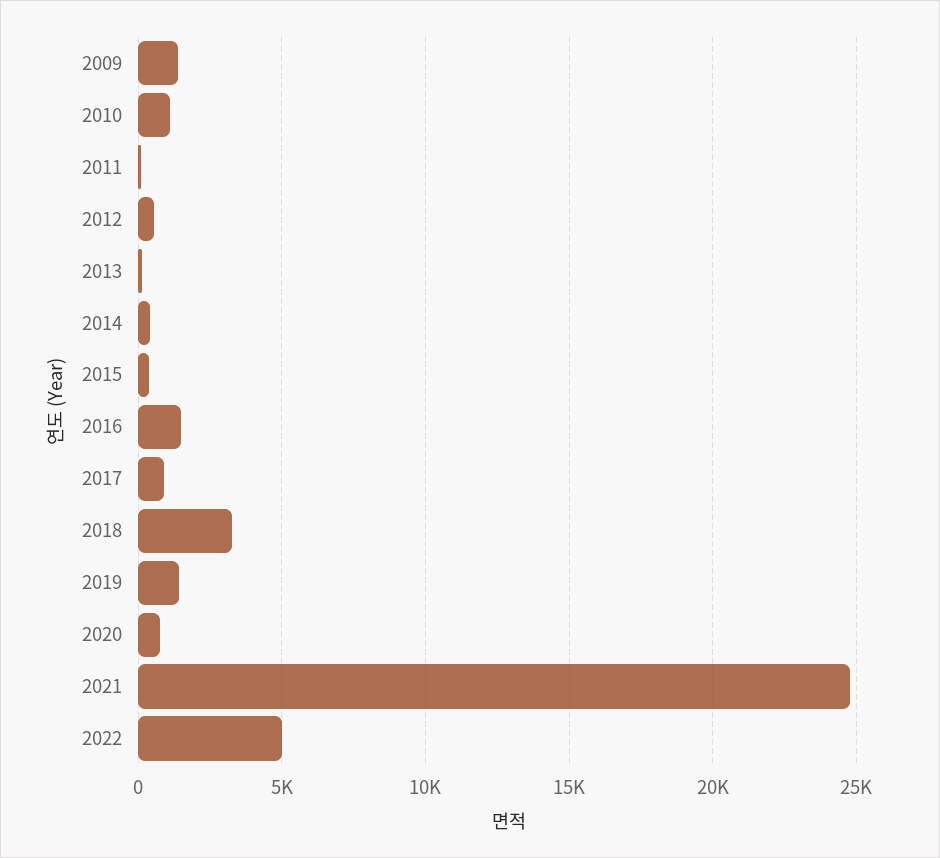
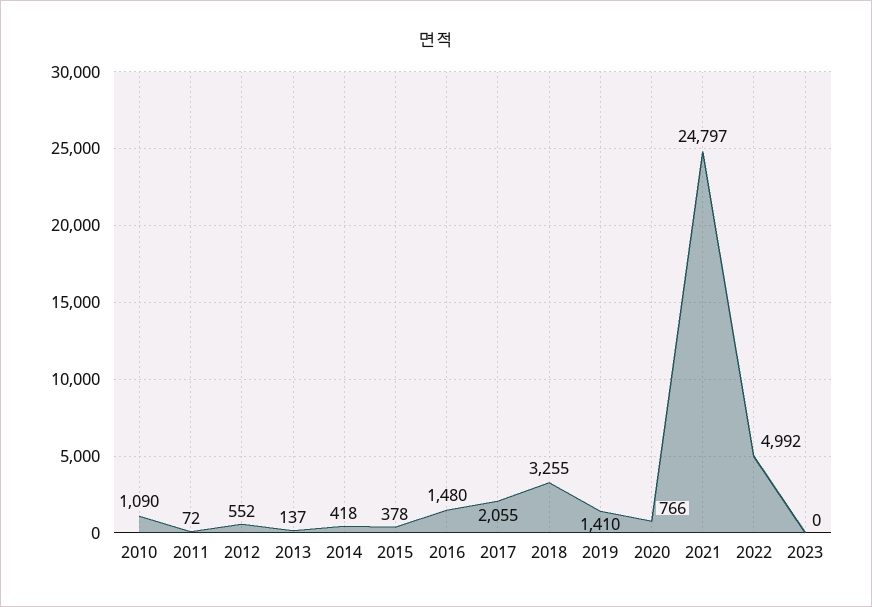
2009: 1500 -> none
2017: 1000 -> 2055
2023: none -> 0

